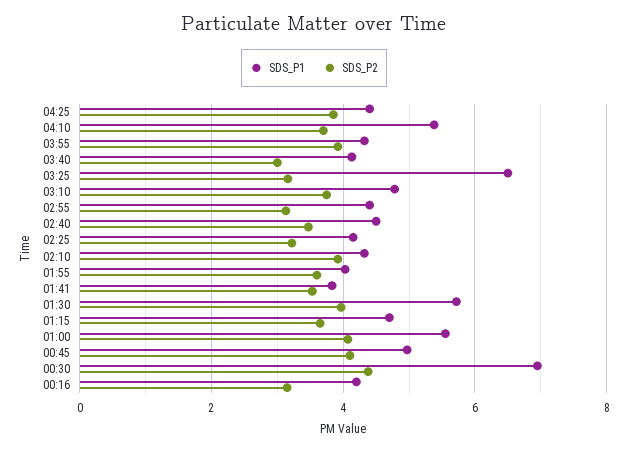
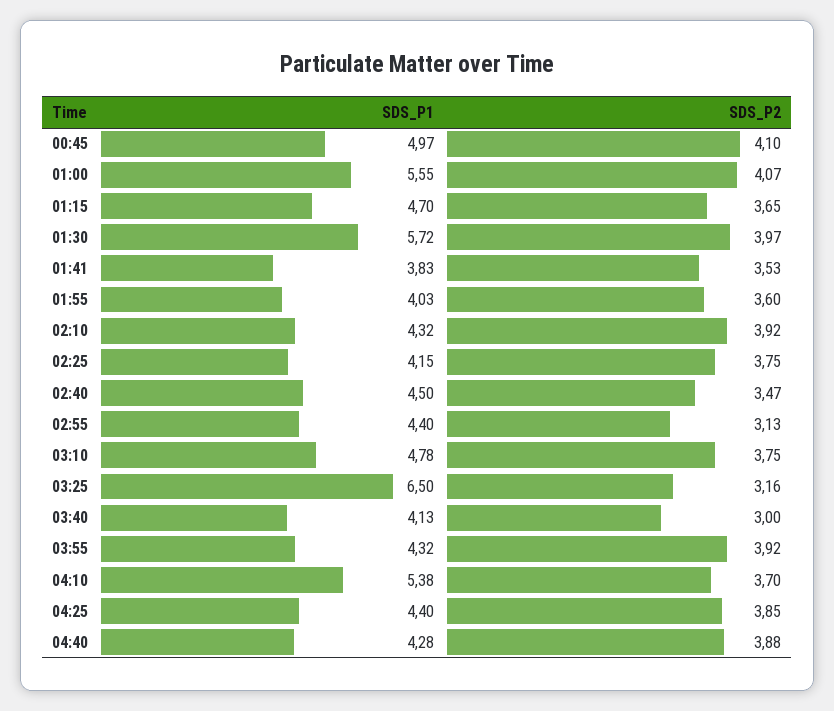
SDS_P2, 02:25: 3.2 -> 3.75
SDS_P1, 00:30: 7 -> none
SDS_P2, 00:30: 4.4 -> none
SDS_P1, 00:16: 4.2 -> none
SDS_P2, 00:16: 3.2 -> none
SDS_P1, 04:40: none -> 4.28
SDS_P2, 04:40: none -> 3.88

